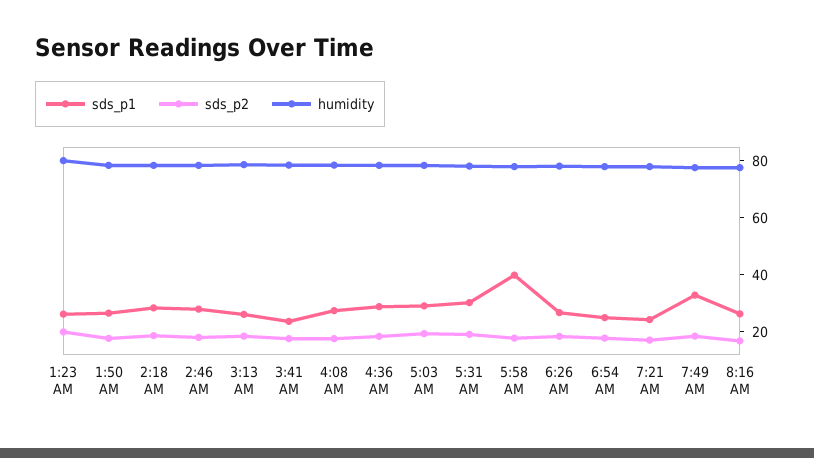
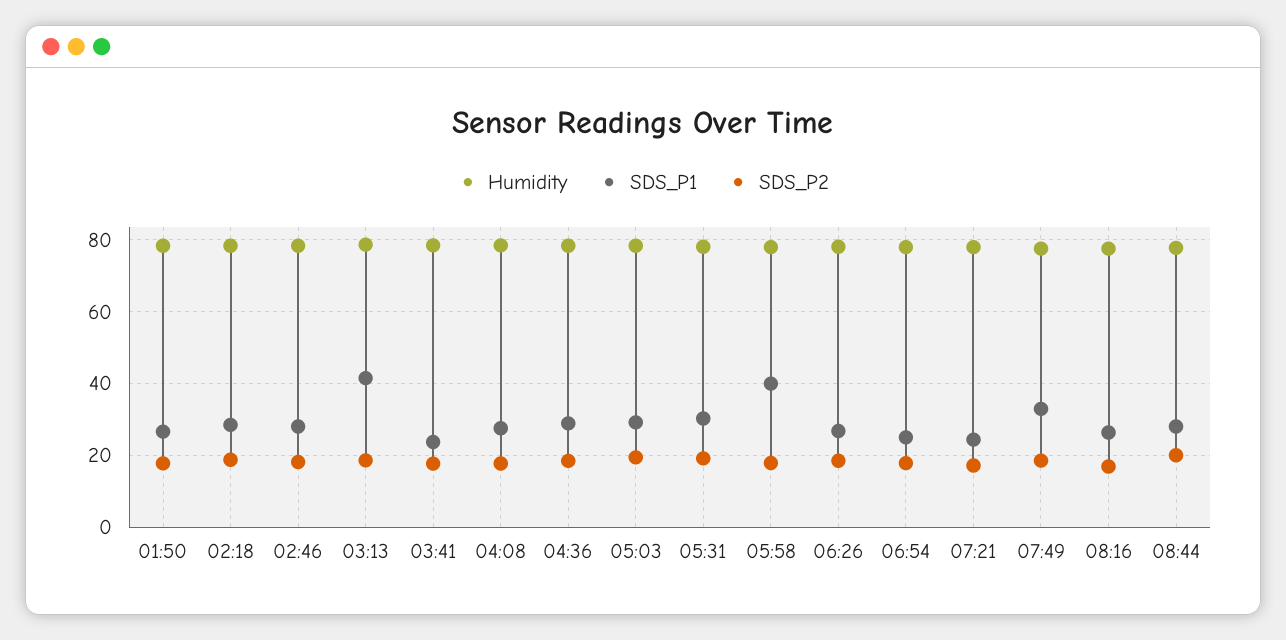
sds_p1, 1:23 AM: 25 -> none
sds_p2, 1:23 AM: 20 -> none
humidity, 1:23 AM: 80 -> none
sds_p1, 3:13 AM: 25 -> 42
humidity, 08:44: none -> 78
sds_p1, 08:44: none -> 28
sds_p2, 08:44: none -> 20

